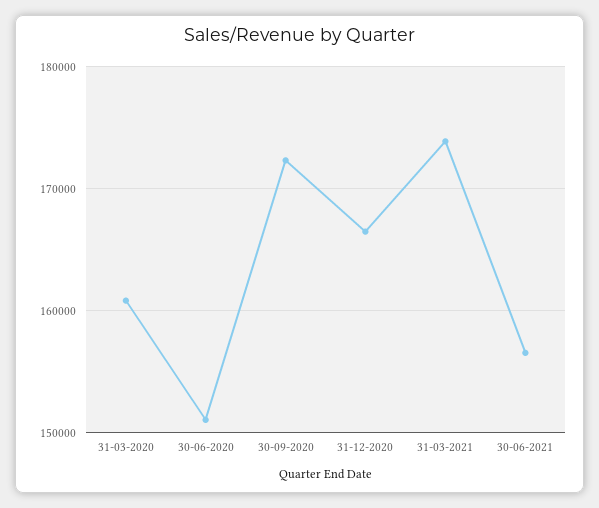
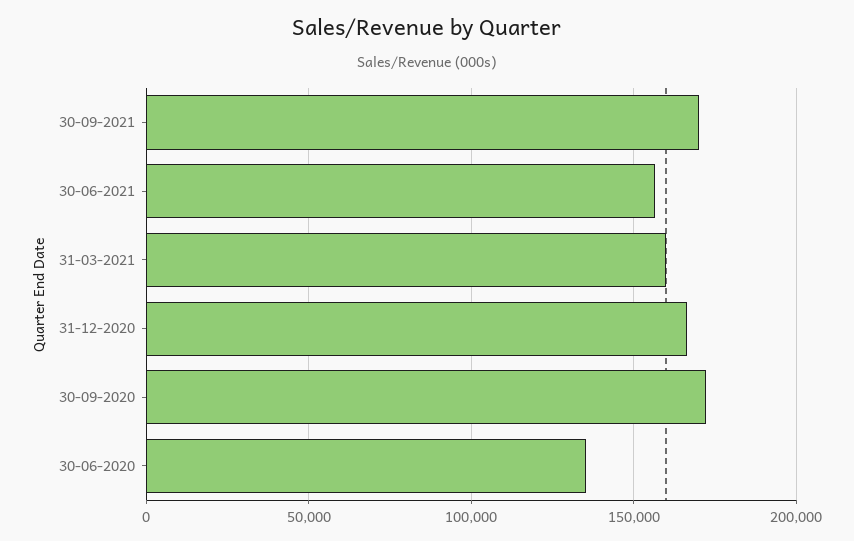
31-03-2020: 161000 -> none
30-06-2020: 151000 -> 135000
31-03-2021: 174000 -> 160000
30-09-2021: none -> 170000

